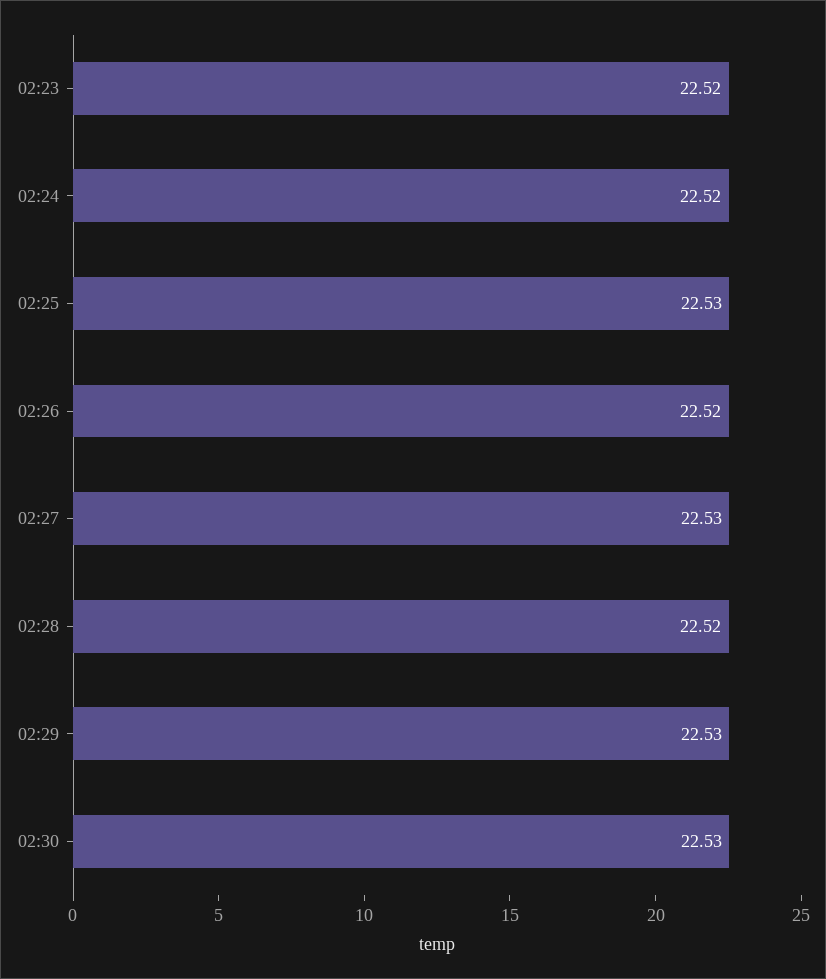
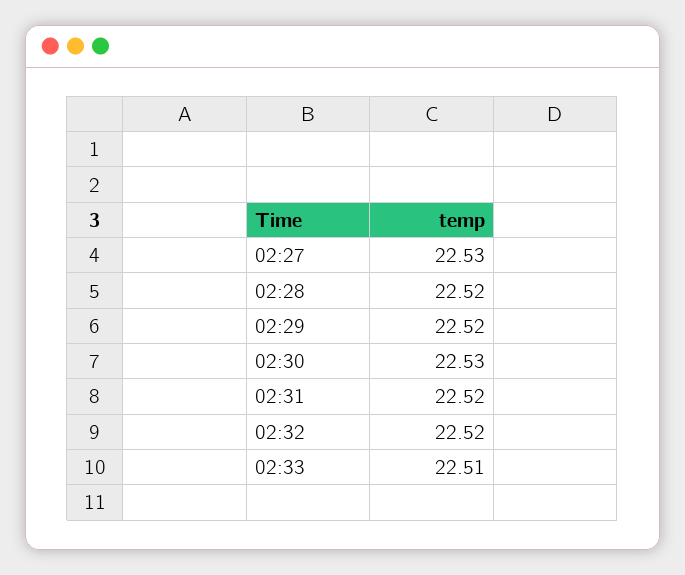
02:23: 22.52 -> none
02:24: 22.52 -> none
02:25: 22.53 -> none
02:26: 22.52 -> none
02:29: 22.53 -> 22.52
02:31: none -> 22.52
02:32: none -> 22.52
02:33: none -> 22.51

